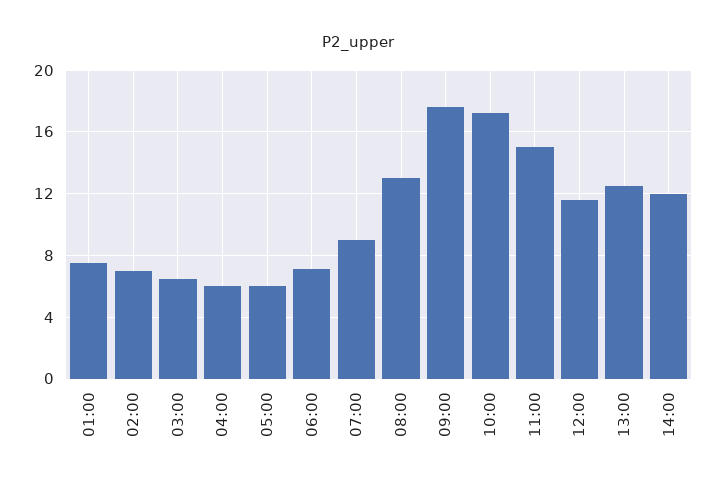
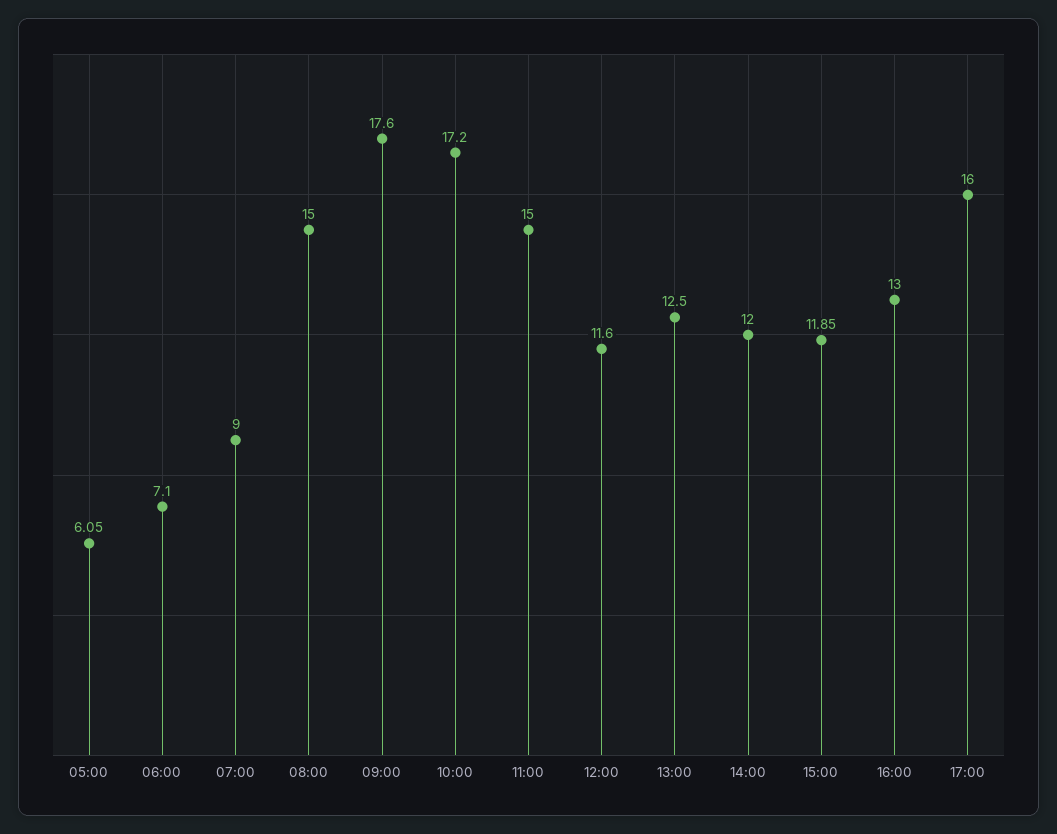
01:00: 7.5 -> none
02:00: 7 -> none
03:00: 6.5 -> none
04:00: 6 -> none
08:00: 13 -> 15
15:00: none -> 11.85
16:00: none -> 13
17:00: none -> 16

